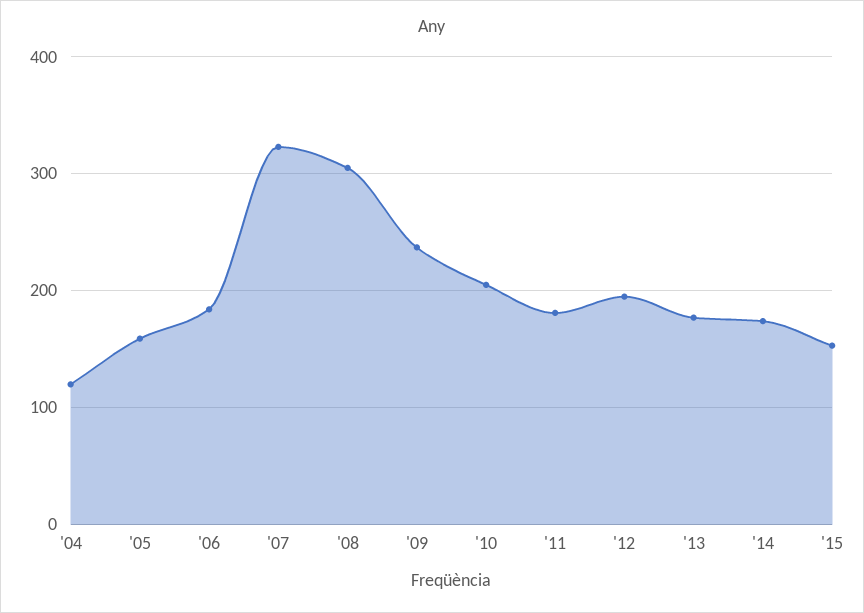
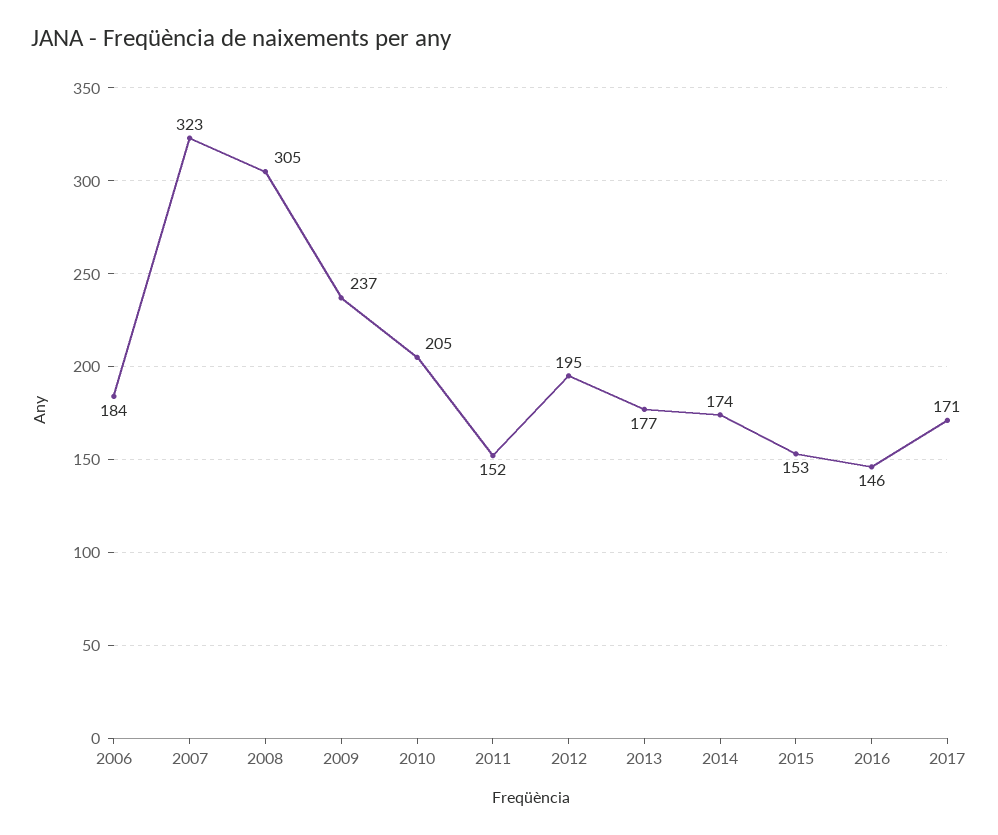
'04: 120 -> none
'05: 160 -> none
'11: 180 -> 152
2016: none -> 146
2017: none -> 171

